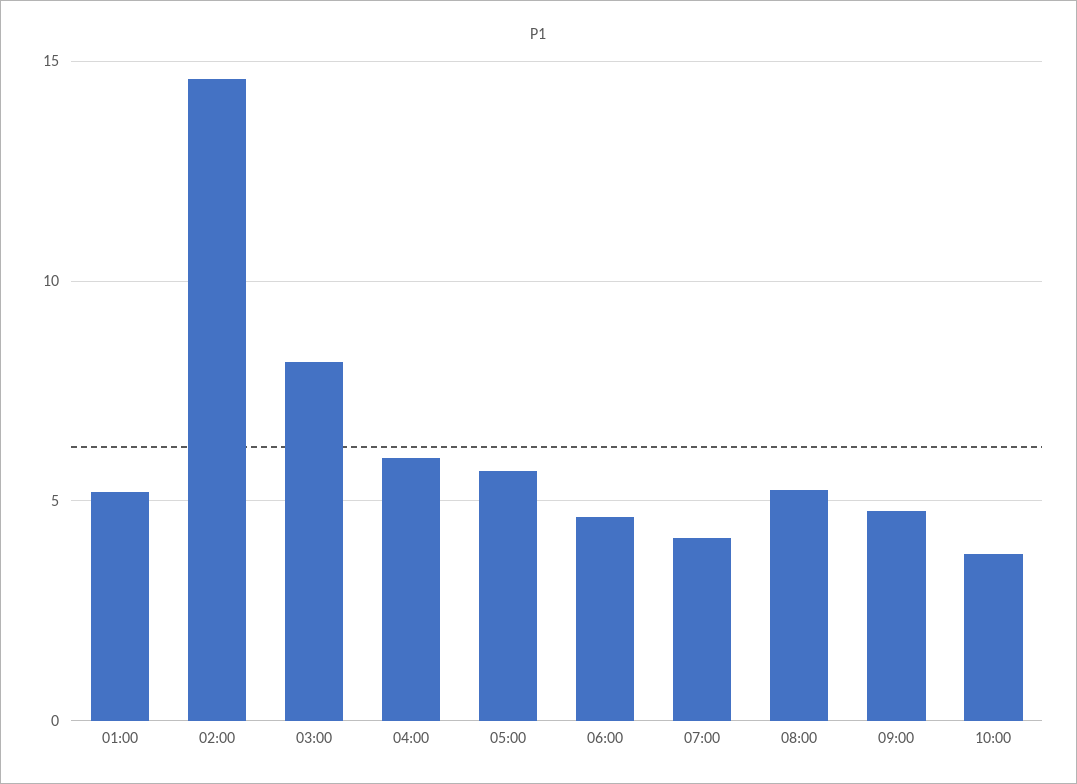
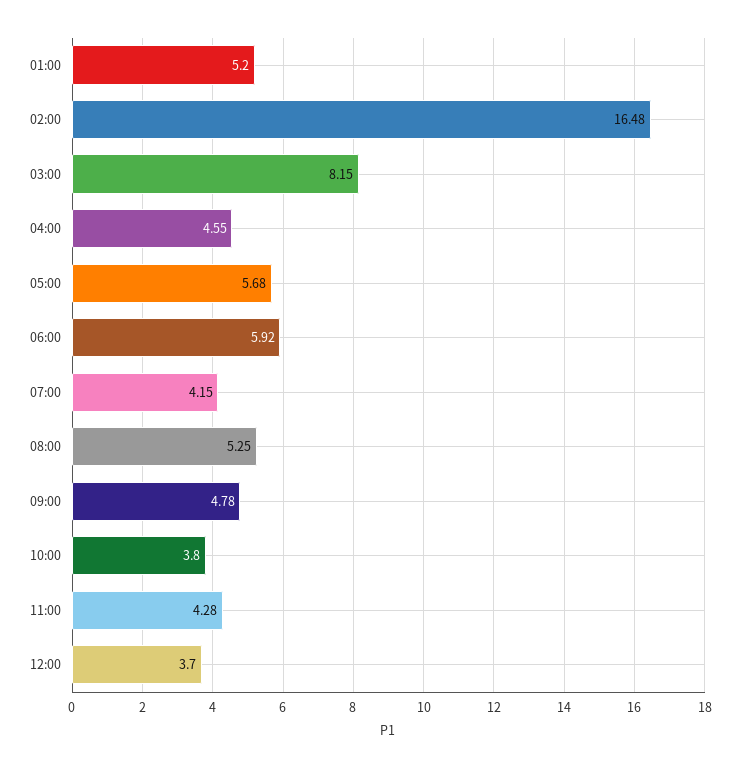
02:00: 14.5 -> 16.48
04:00: 6 -> 4.55
06:00: 4.5 -> 5.92
11:00: none -> 4.28
12:00: none -> 3.7

